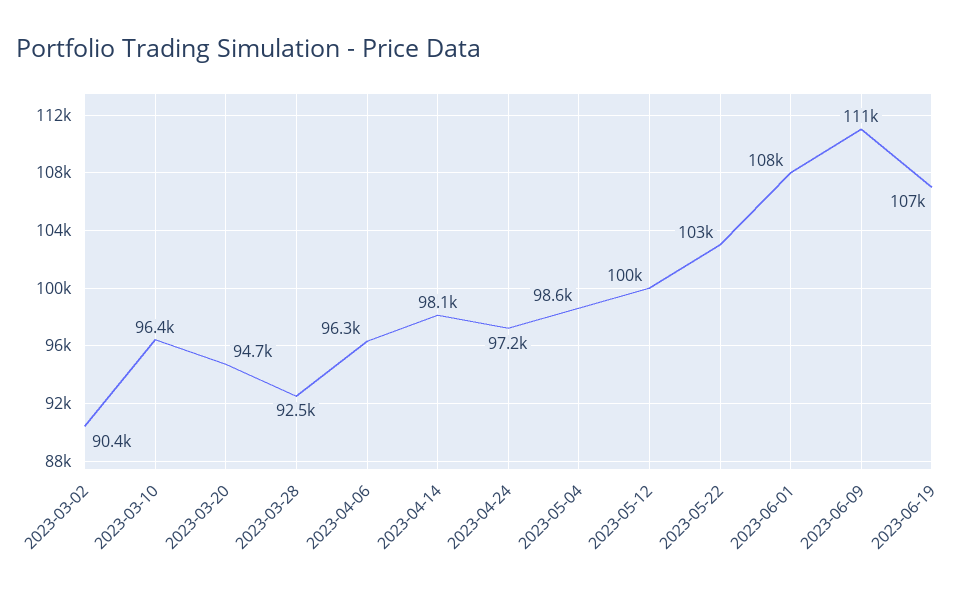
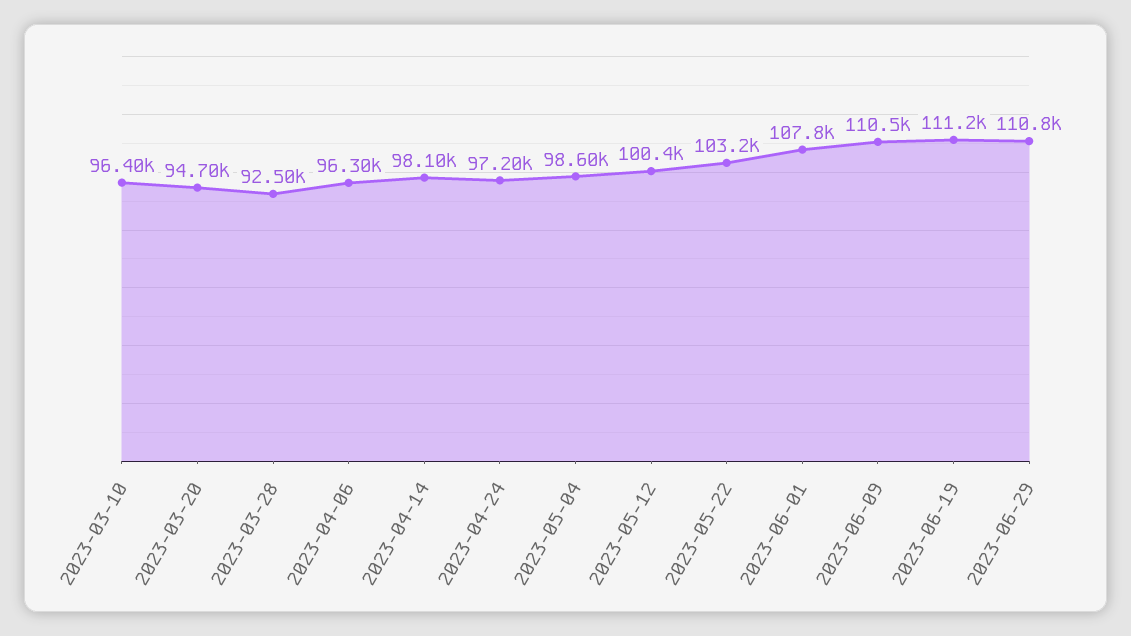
2023-03-02: 90400 -> none
2023-06-19: 107000 -> 111200
2023-06-29: none -> 110800

